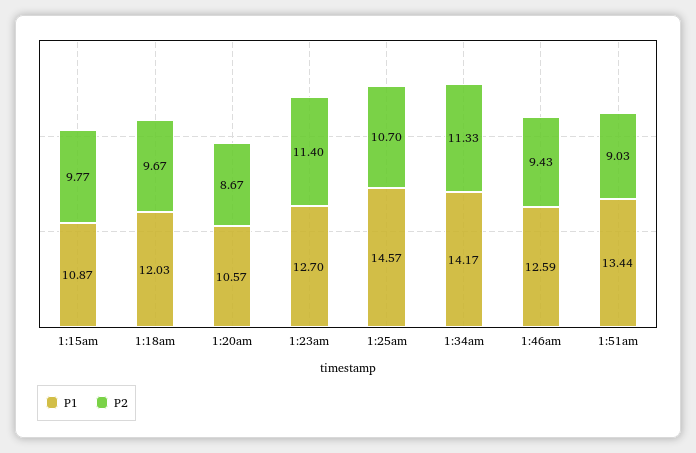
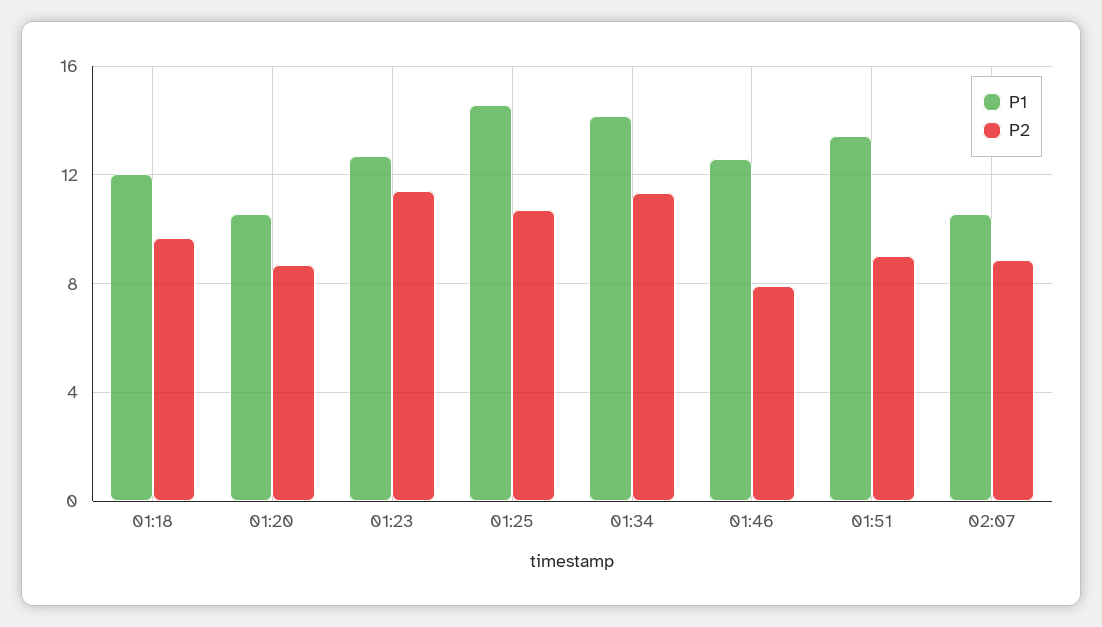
P1, 1:15am: 10.87 -> none
P2, 1:15am: 9.77 -> none
P2, 1:46am: 9.43 -> 8
P1, 02:07: none -> 10.5
P2, 02:07: none -> 9

